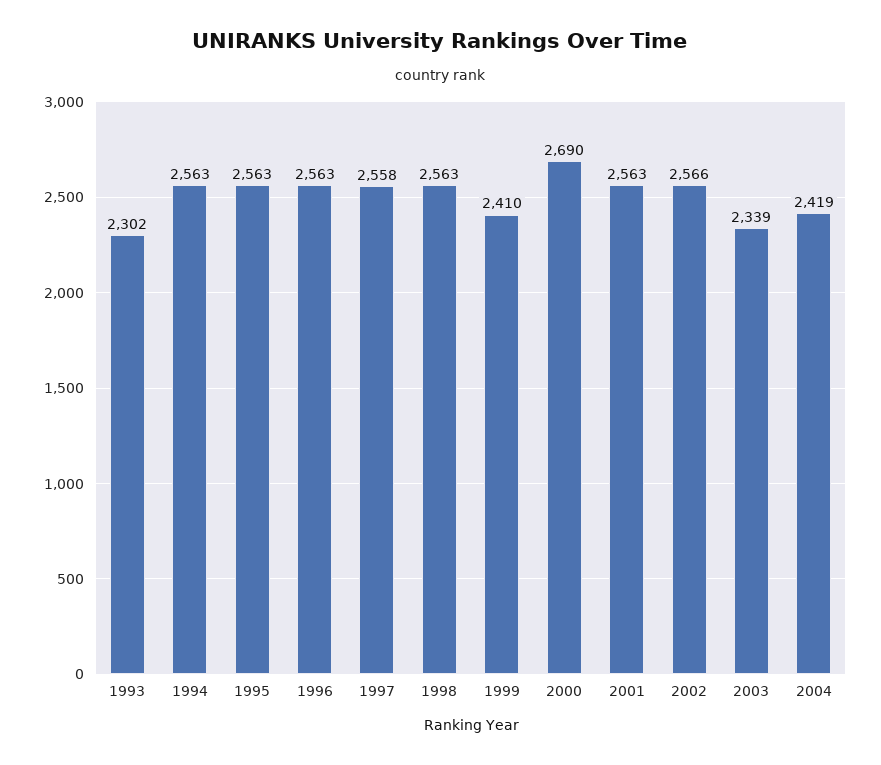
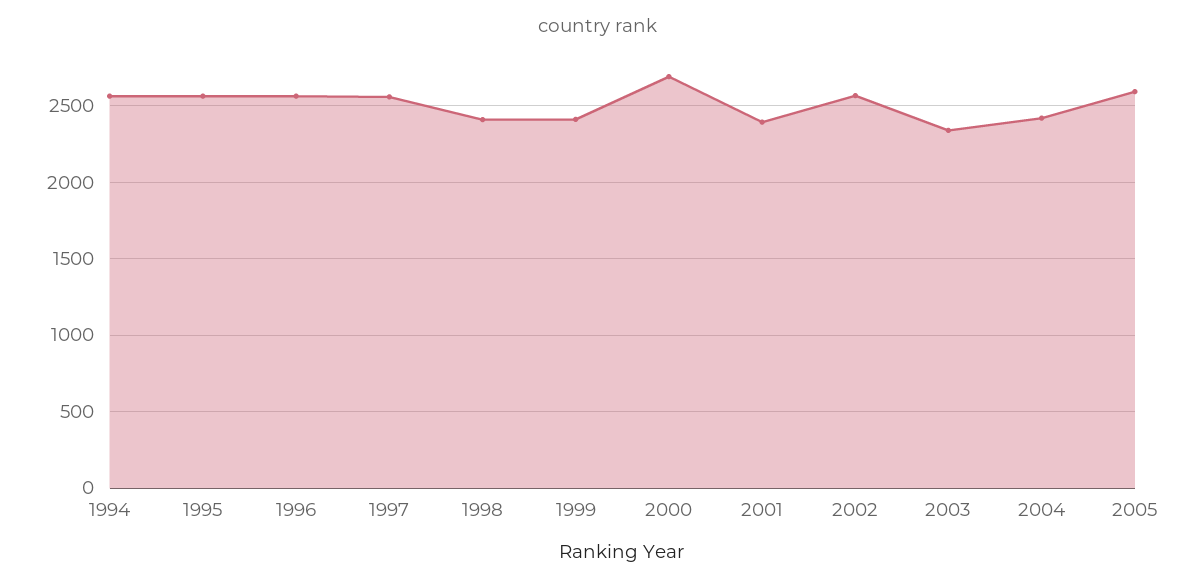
1993: 2302 -> none
1998: 2563 -> 2400
2001: 2563 -> 2400
2005: none -> 2600

